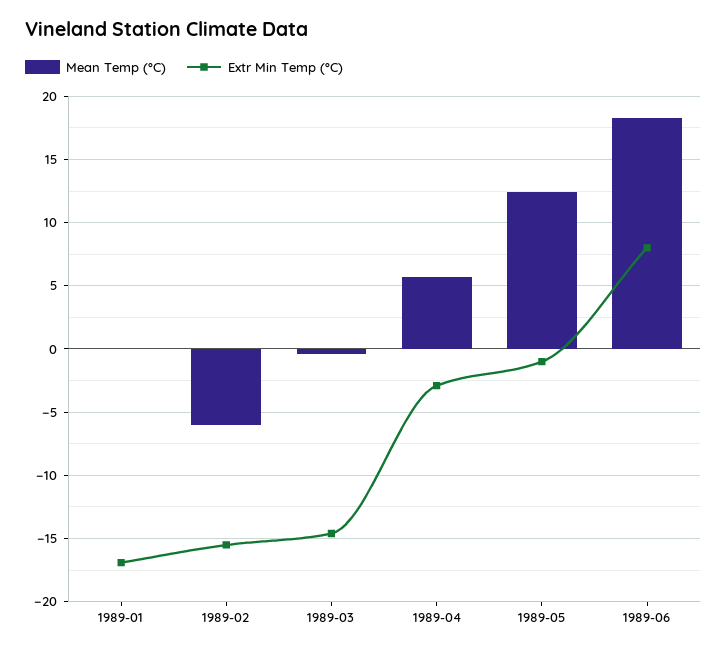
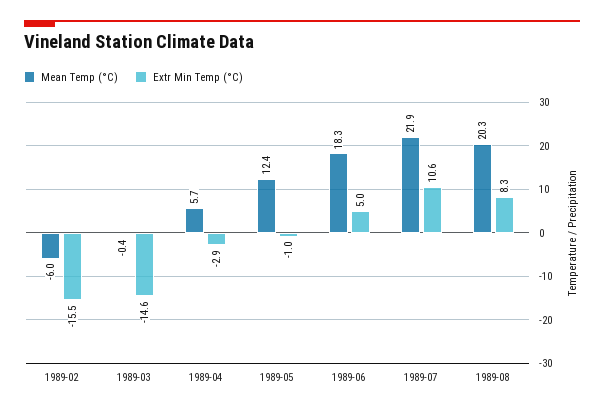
Mean Temp (°C), 1989-01: 0 -> none
Extr Min Temp (°C), 1989-01: -17 -> none
Extr Min Temp (°C), 1989-06: 8 -> 5
Mean Temp (°C), 1989-07: none -> 21.9
Extr Min Temp (°C), 1989-07: none -> 10.6
Mean Temp (°C), 1989-08: none -> 20.3
Extr Min Temp (°C), 1989-08: none -> 8.3

